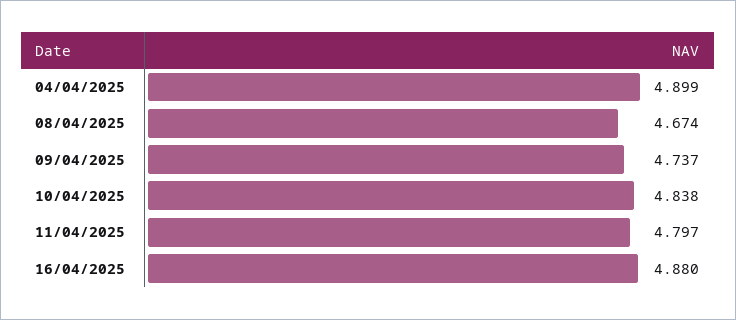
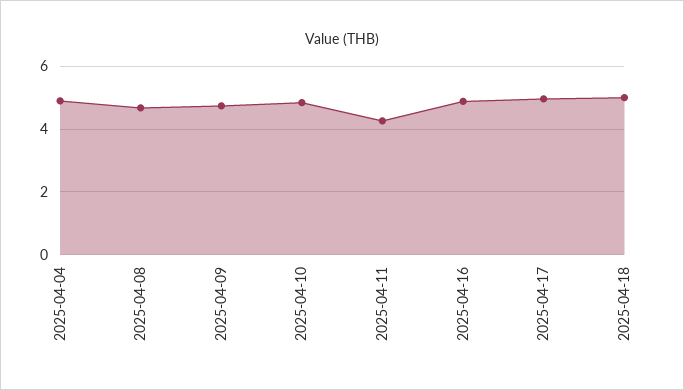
11/04/2025: 4.797 -> 4.2
2025-04-17: none -> 5
2025-04-18: none -> 5

